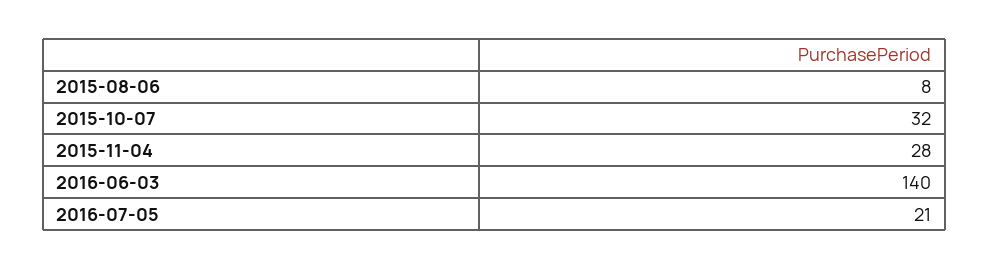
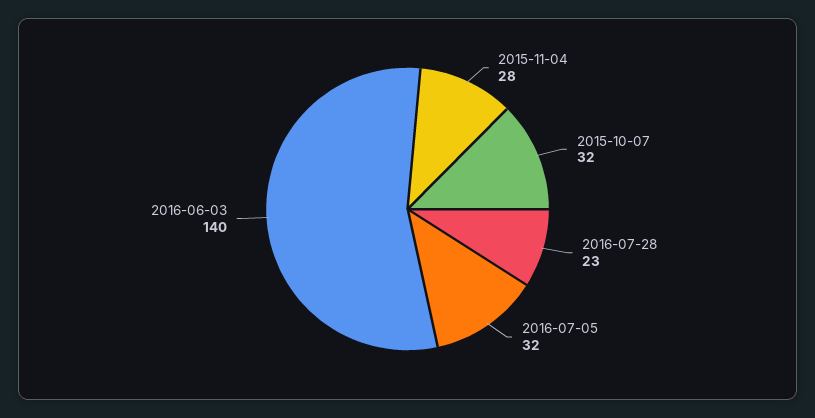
2015-08-06: 8 -> none
2016-07-05: 21 -> 32
2016-07-28: none -> 23

